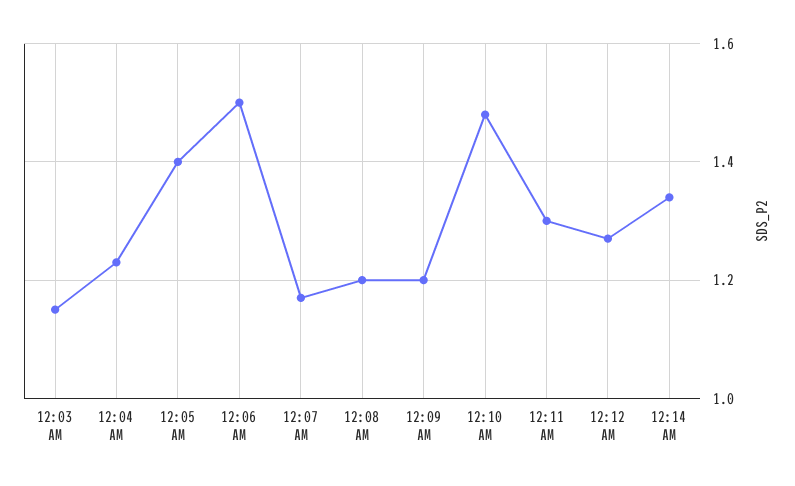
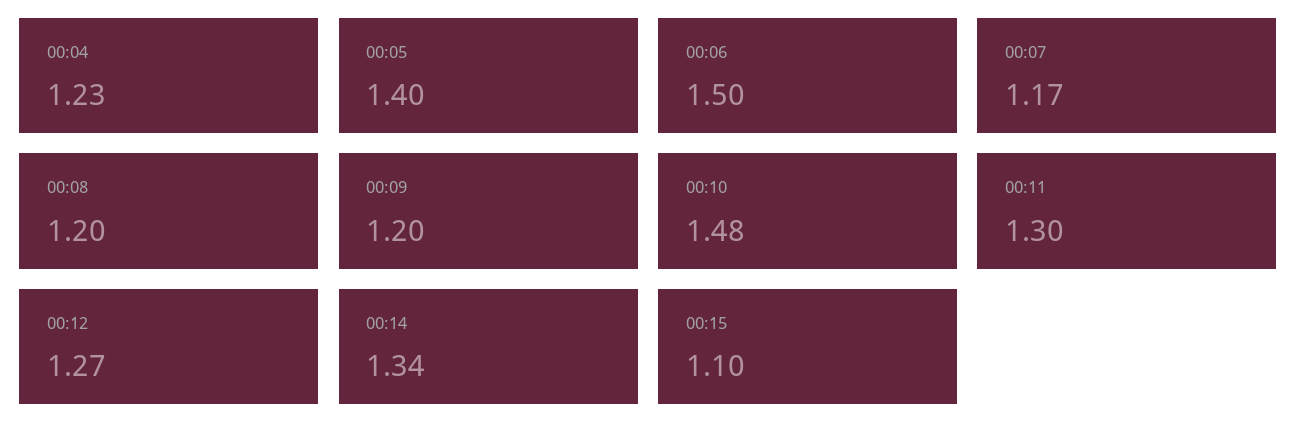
12:03 AM: 1.15 -> none
00:15: none -> 1.1

